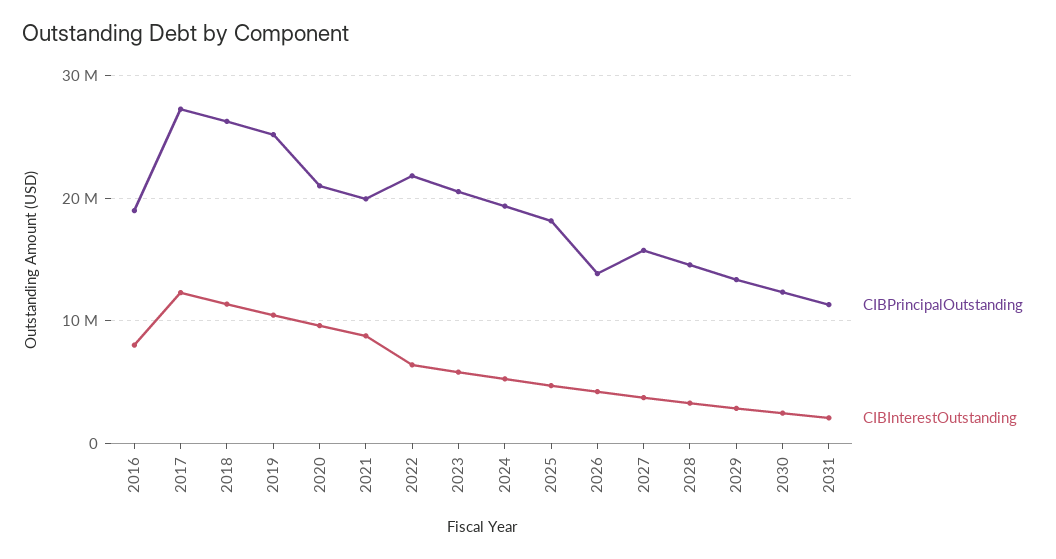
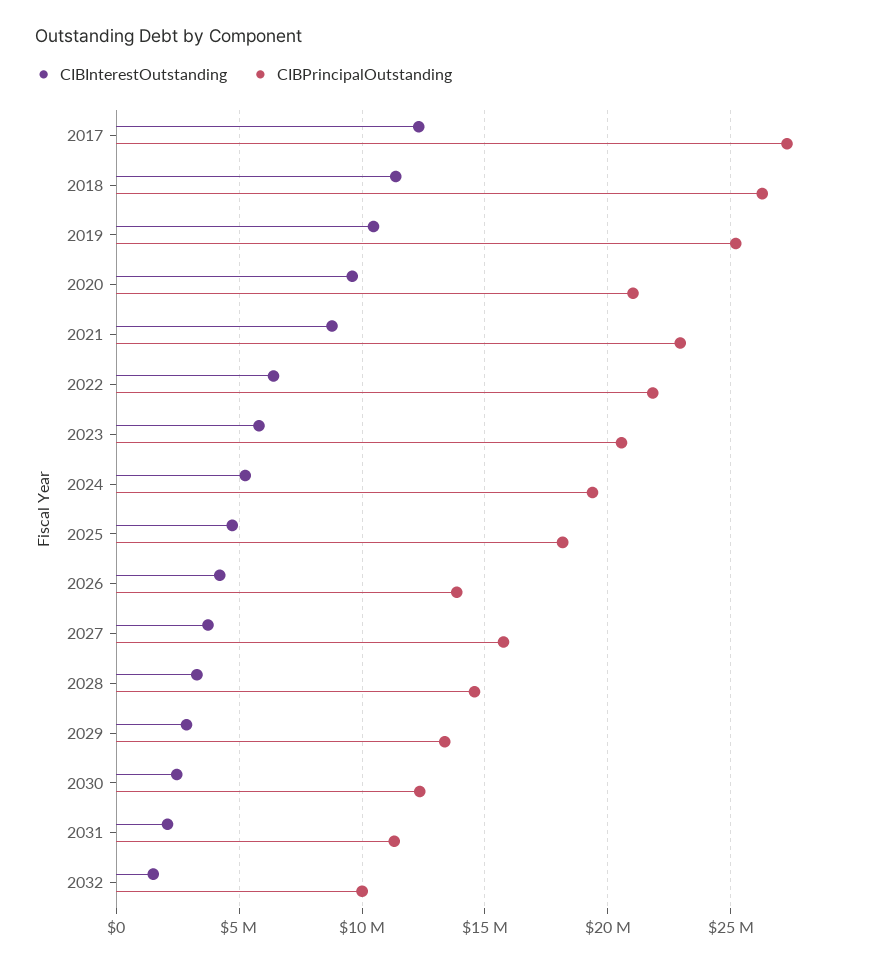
CIBPrincipalOutstanding, 2016: 19000000 -> none
CIBInterestOutstanding, 2016: 8000000 -> none
CIBPrincipalOutstanding, 2021: 20000000 -> 23000000
CIBInterestOutstanding, 2032: none -> 1500000
CIBPrincipalOutstanding, 2032: none -> 10000000

